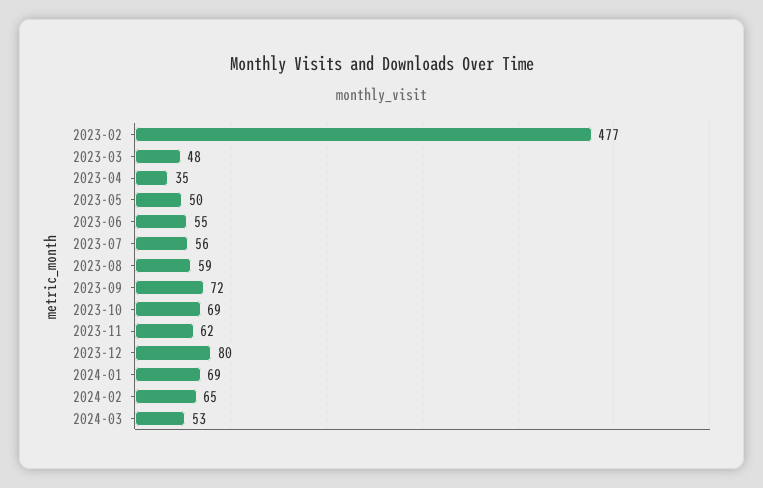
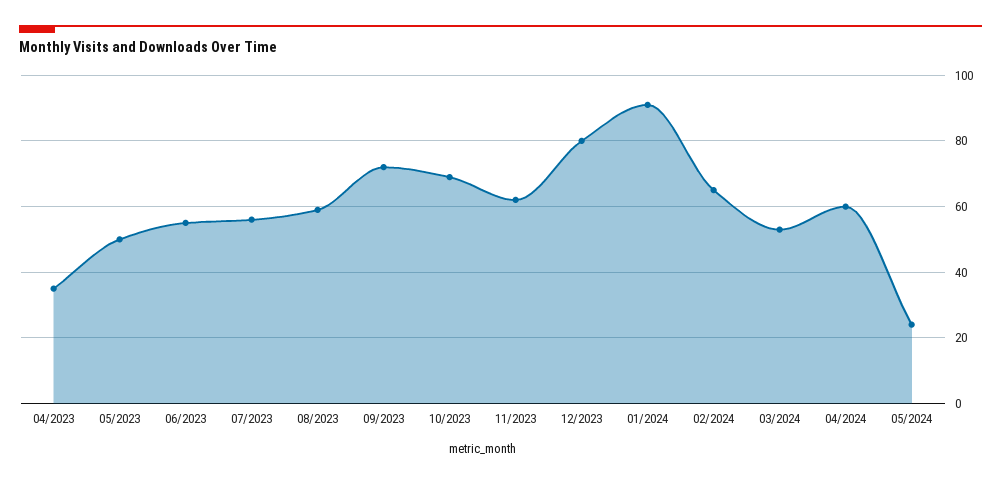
2023-02: 477 -> none
2023-03: 48 -> none
2024-01: 69 -> 90
04/2024: none -> 60
05/2024: none -> 25

